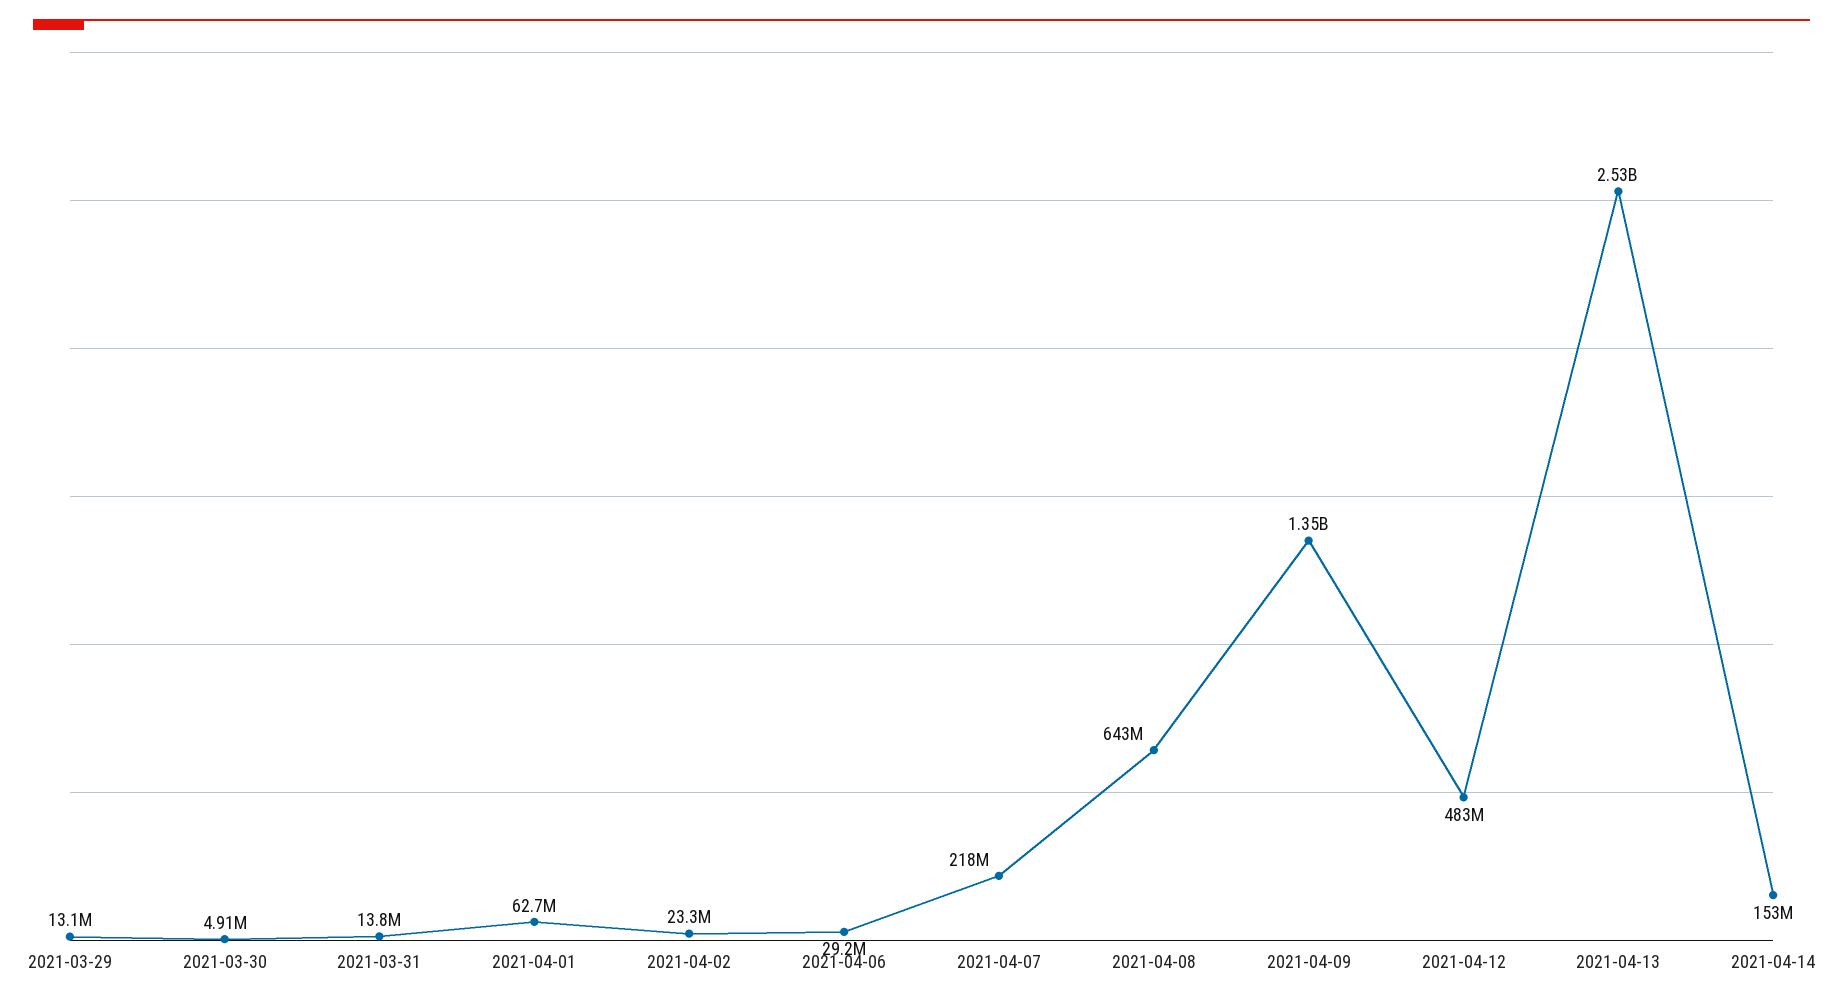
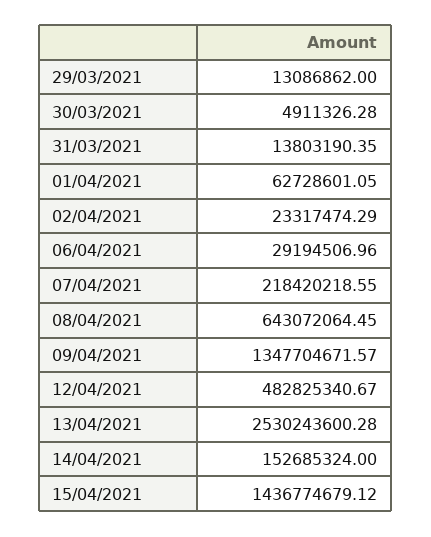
15/04/2021: none -> 1436774679.12

